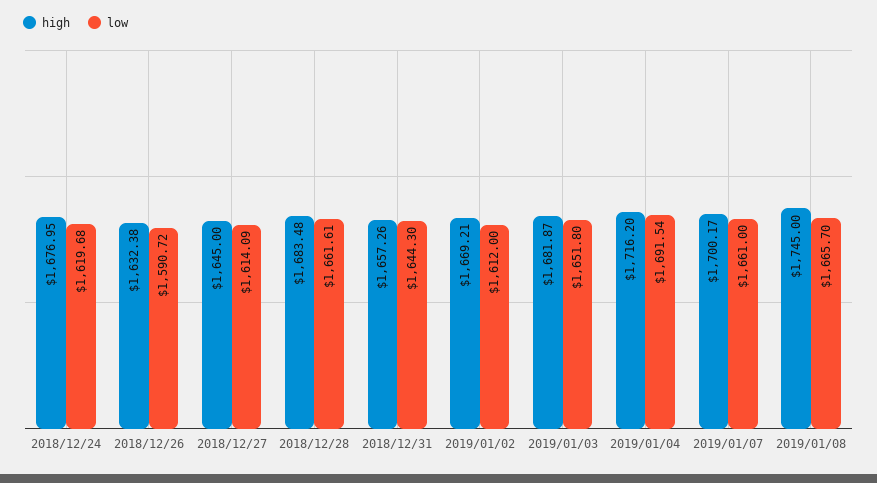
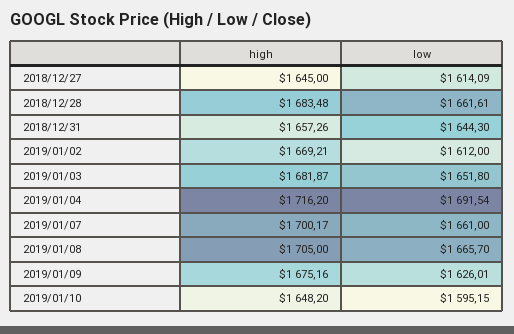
high, 2018/12/24: 1676.95 -> none
low, 2018/12/24: 1619.68 -> none
high, 2018/12/26: 1632.38 -> none
low, 2018/12/26: 1590.72 -> none
high, 2019/01/08: 1745 -> 1705
high, 2019/01/09: none -> 1675.16
low, 2019/01/09: none -> 1626.01
high, 2019/01/10: none -> 1648.2
low, 2019/01/10: none -> 1595.15

